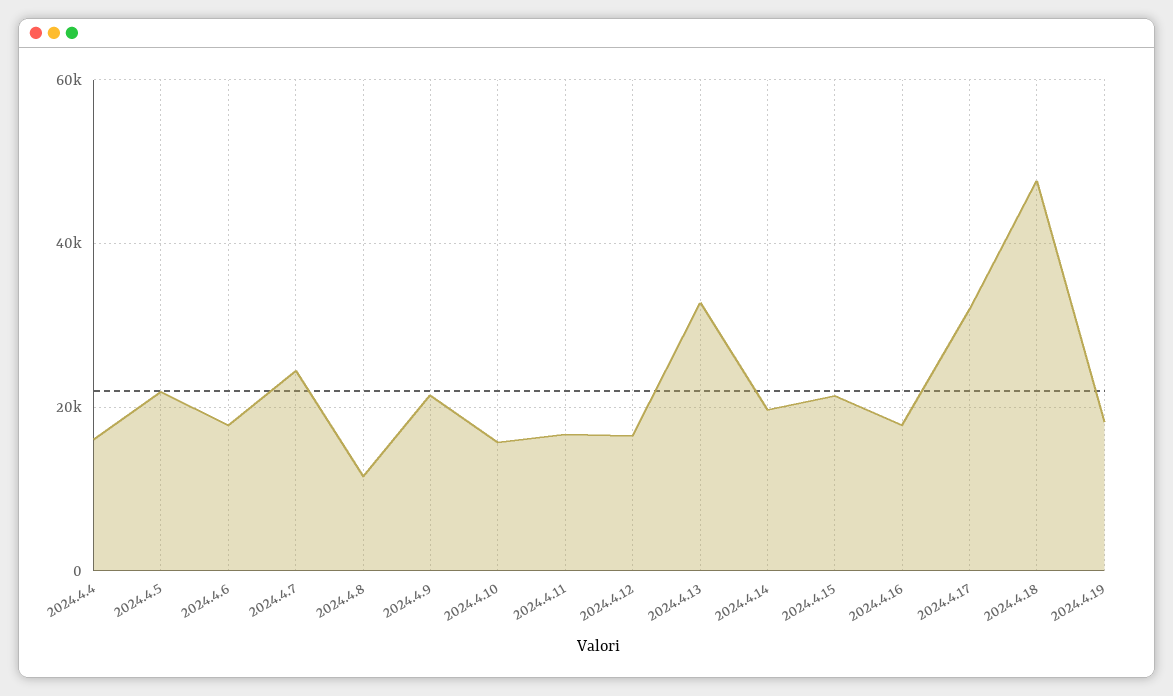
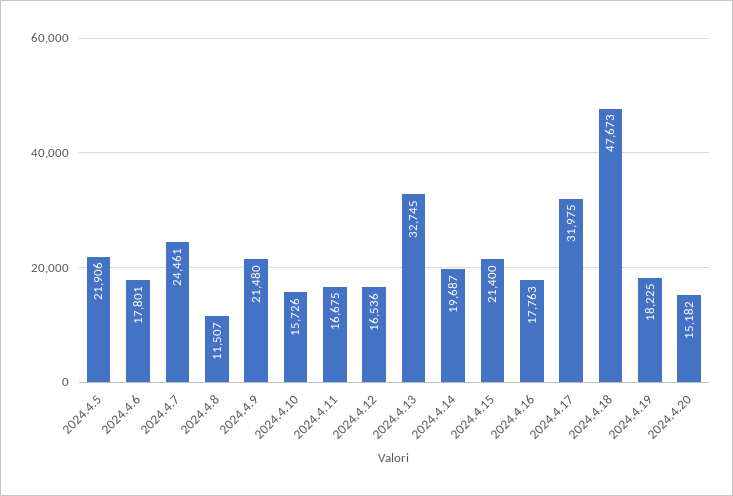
2024.4.4: 16000 -> none
2024.4.20: none -> 15182

